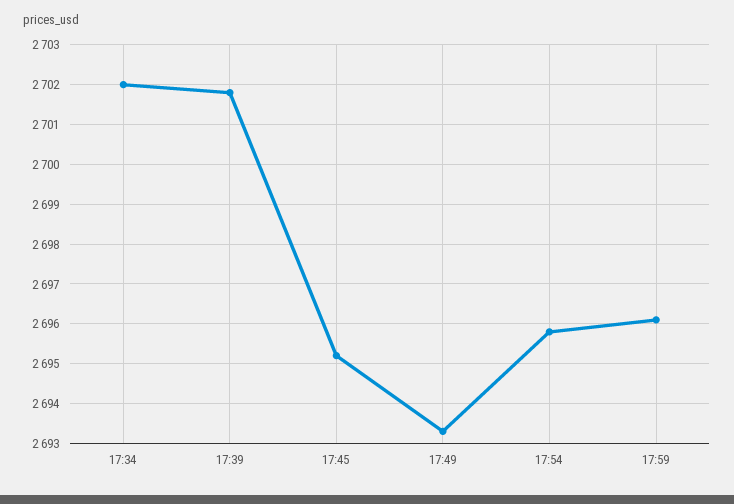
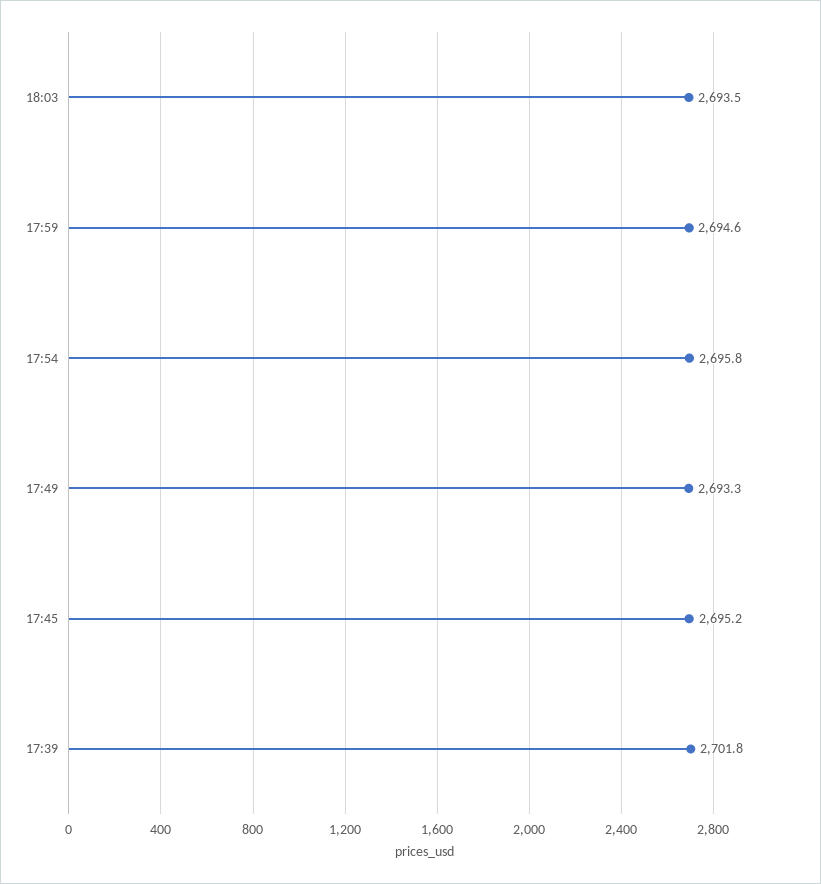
17:34: 2702 -> none
17:59: 2696 -> 2694.6
18:03: none -> 2693.5

